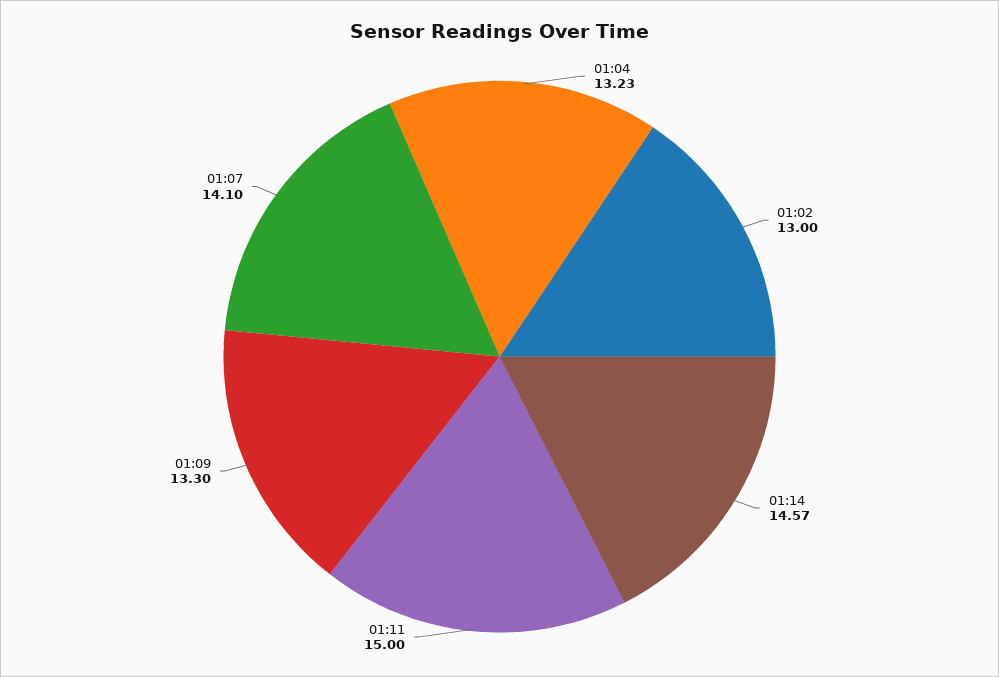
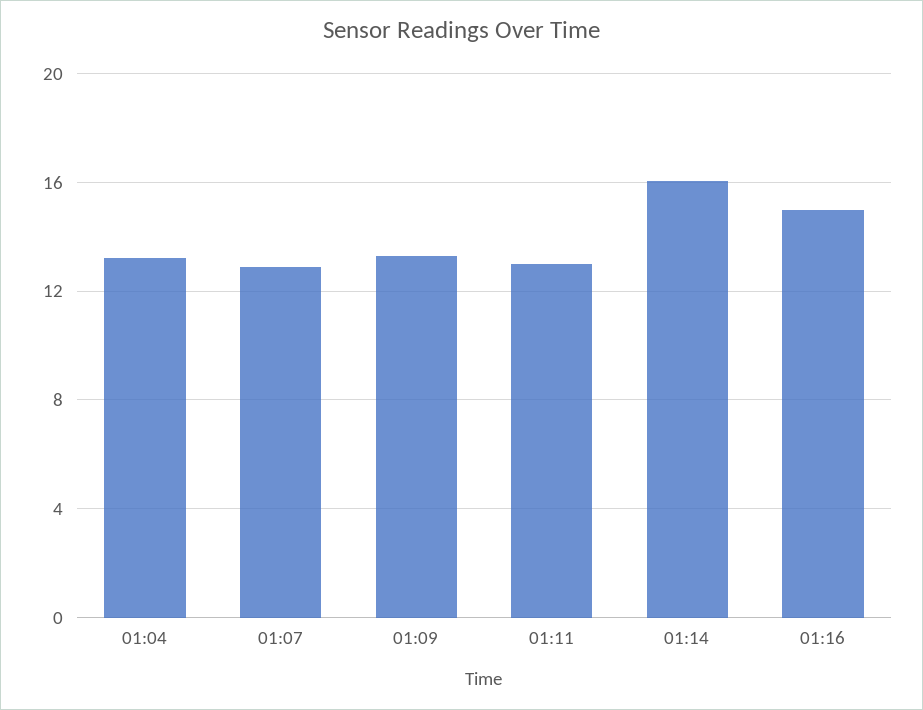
01:02: 13 -> none
01:14: 14.57 -> 16
01:11: 15 -> 13
01:07: 14.1 -> 13
01:16: none -> 15

